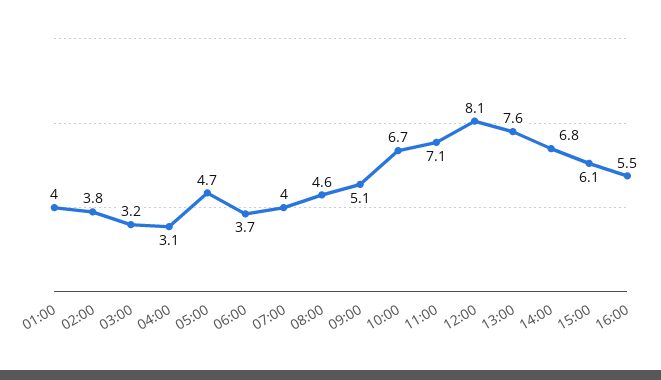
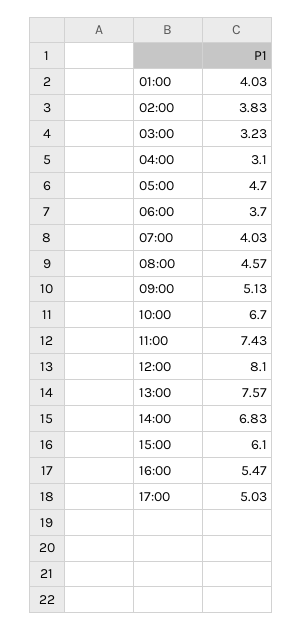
11:00: 7.1 -> 7.43
17:00: none -> 5.03

